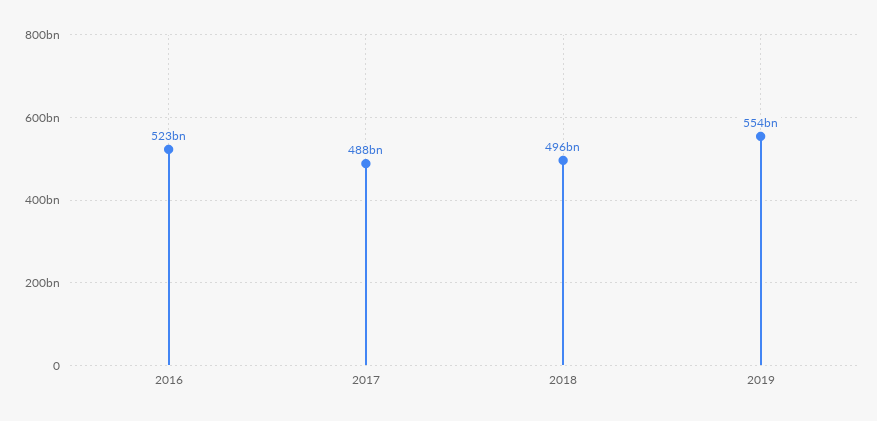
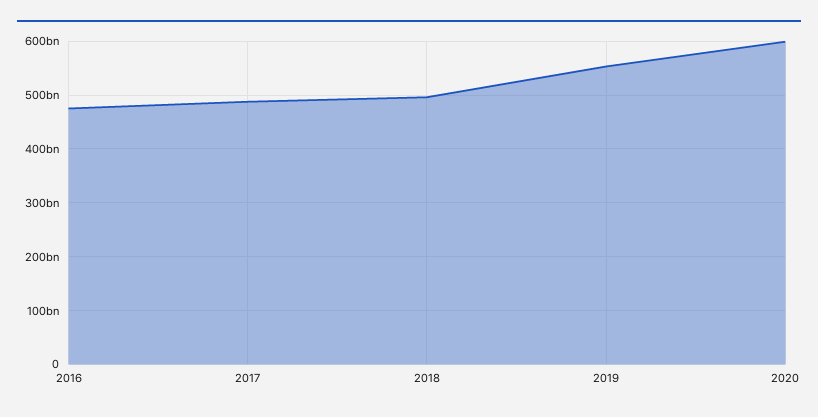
2016: 523000000000 -> 480000000000
2020: none -> 600000000000

